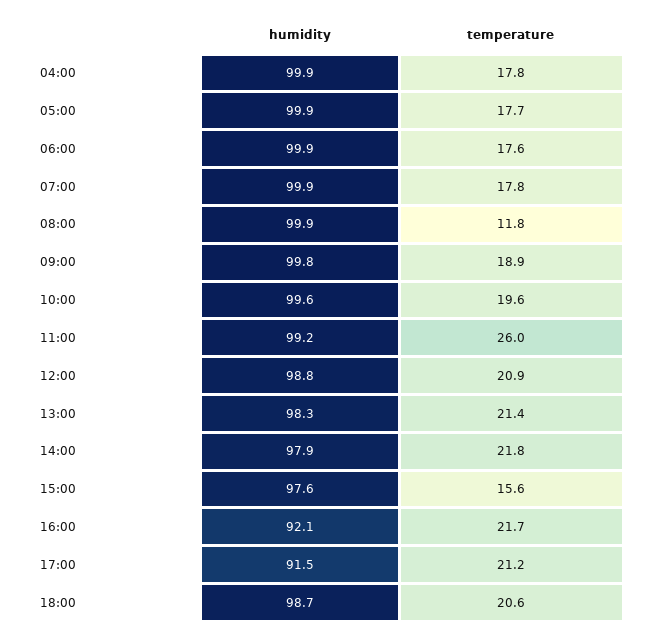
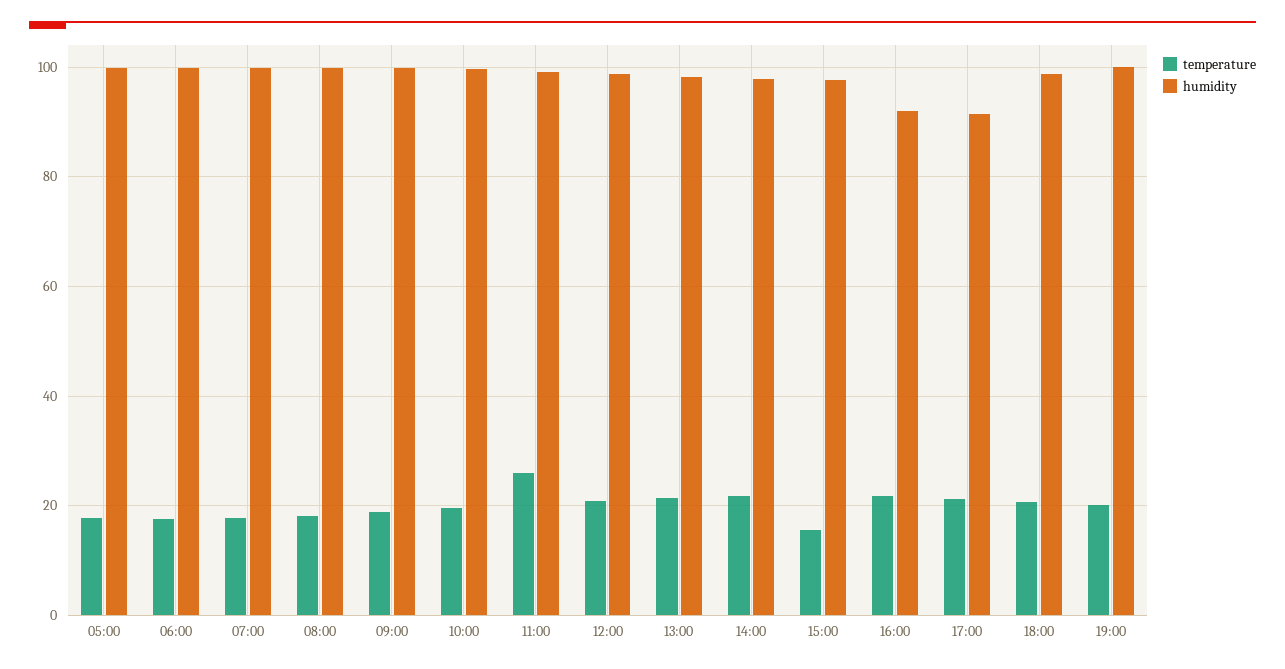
humidity, 04:00: 99.9 -> none
temperature, 04:00: 17.8 -> none
temperature, 08:00: 11.8 -> 18
temperature, 19:00: none -> 20
humidity, 19:00: none -> 100

